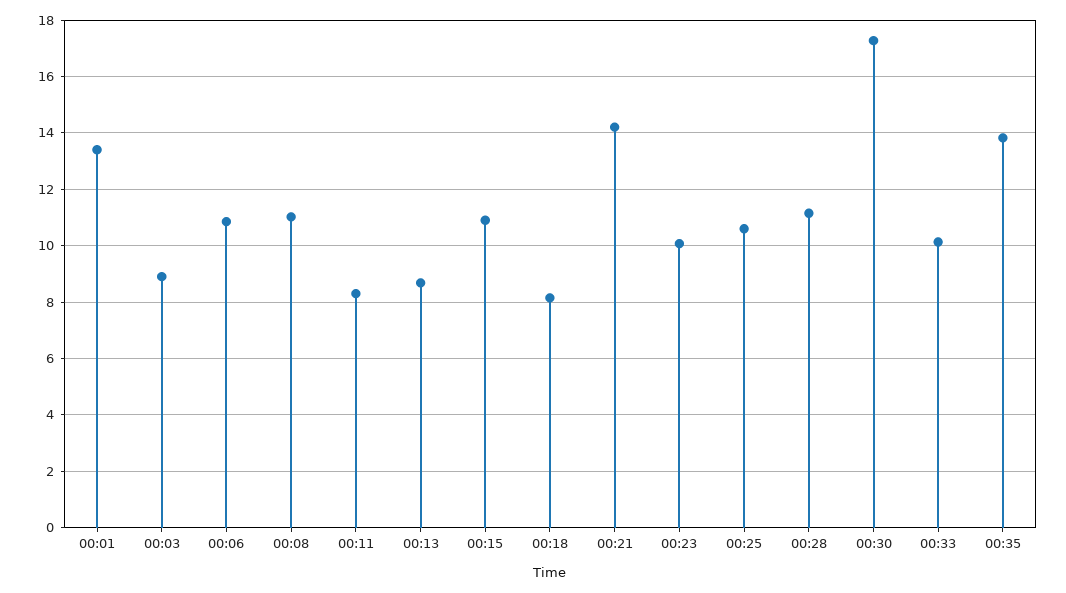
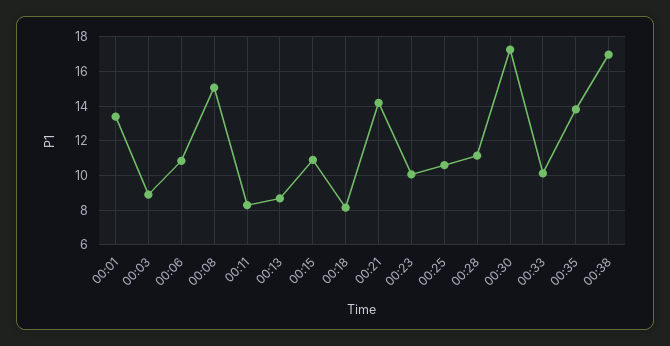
00:08: 11 -> 15
00:38: none -> 17

